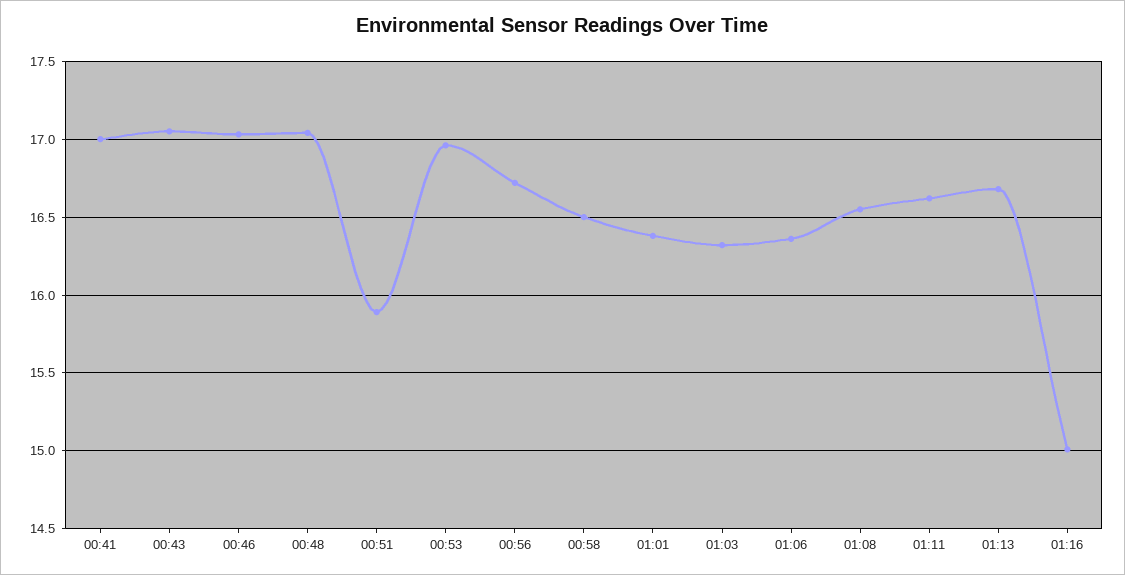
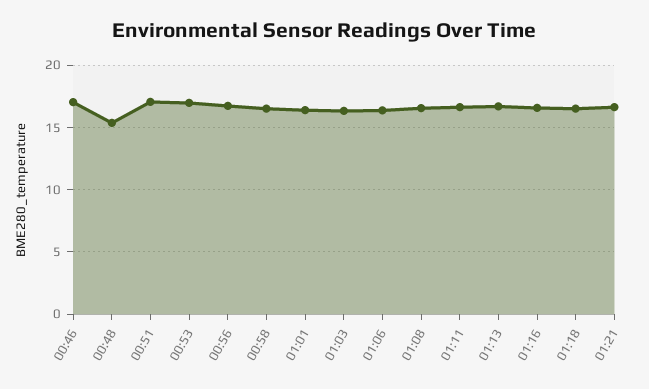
00:41: 17 -> none
00:43: 17.05 -> none
00:48: 17.05 -> 15.5
00:51: 15.9 -> 17
01:16: 15 -> 16.5
01:18: none -> 16.5
01:21: none -> 16.5

